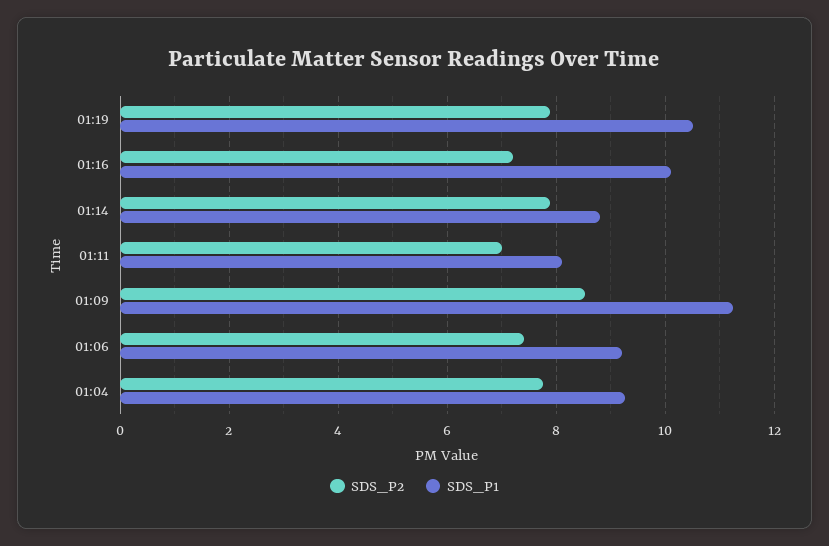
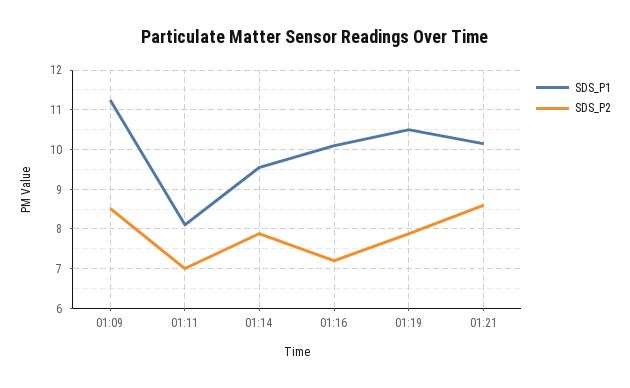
SDS_P1, 01:14: 8.8 -> 9.6
SDS_P2, 01:06: 7.4 -> none
SDS_P1, 01:06: 9.2 -> none
SDS_P2, 01:04: 7.8 -> none
SDS_P1, 01:04: 9.2 -> none
SDS_P1, 01:21: none -> 10.2
SDS_P2, 01:21: none -> 8.6

